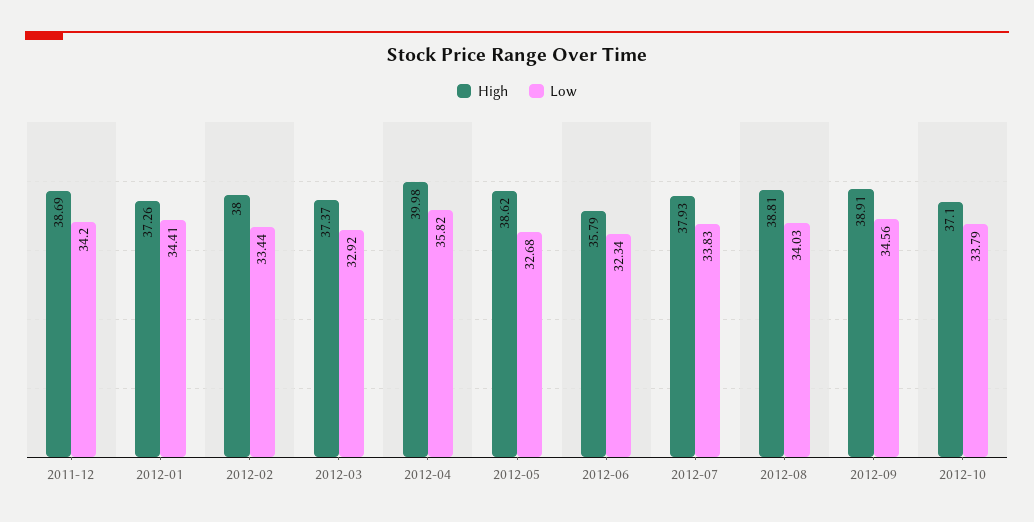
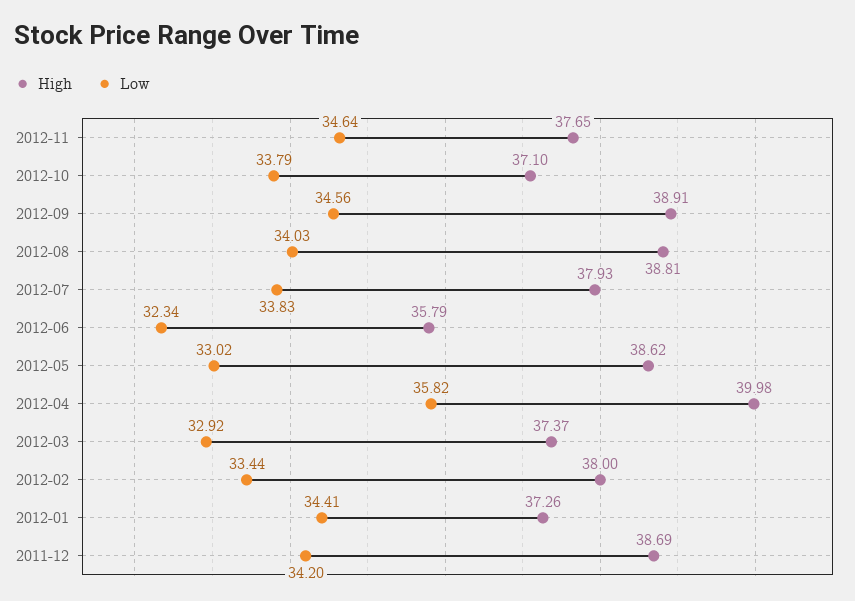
Low, 2012-05: 32.68 -> 33.02
High, 2012-11: none -> 37.65
Low, 2012-11: none -> 34.64

